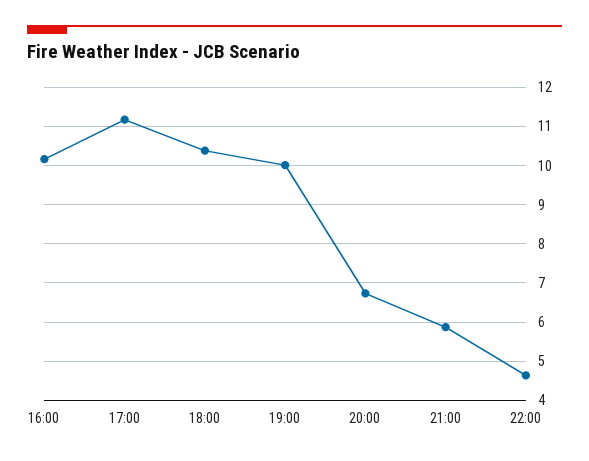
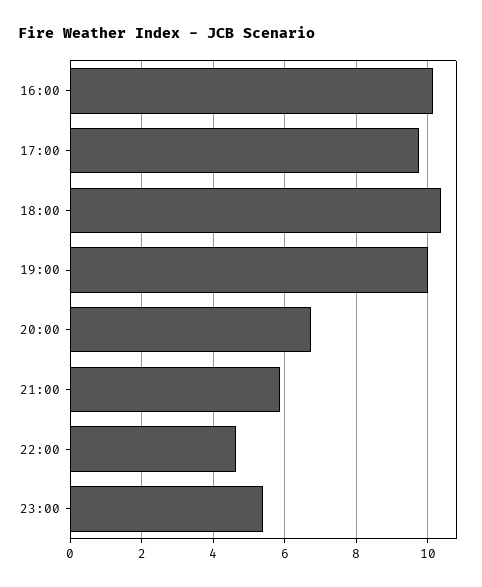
17:00: 11.2 -> 9.8
23:00: none -> 5.4

